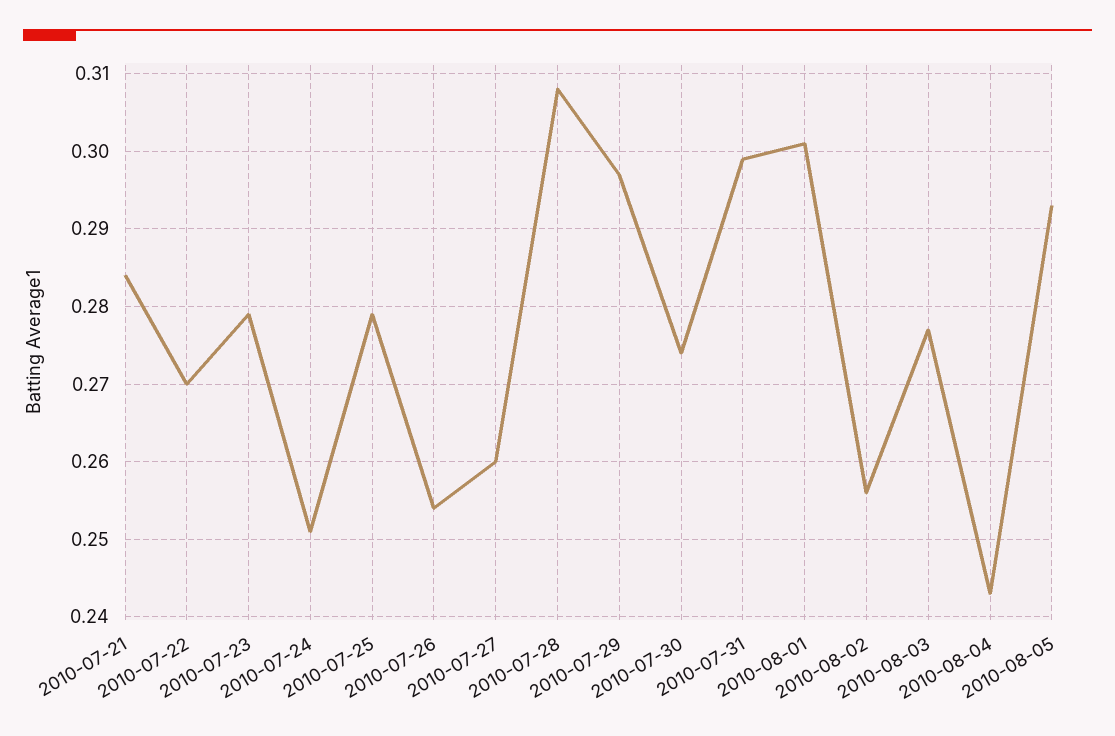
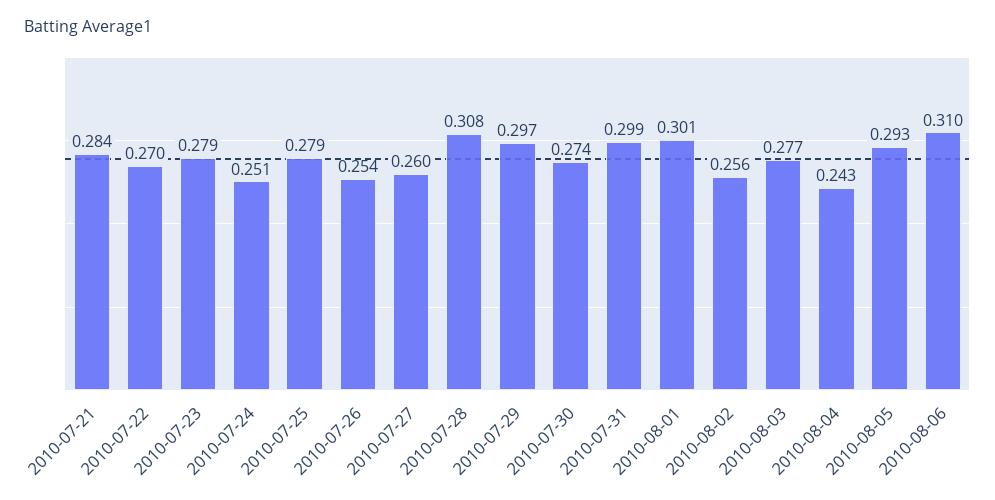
2010-08-06: none -> 0.31

